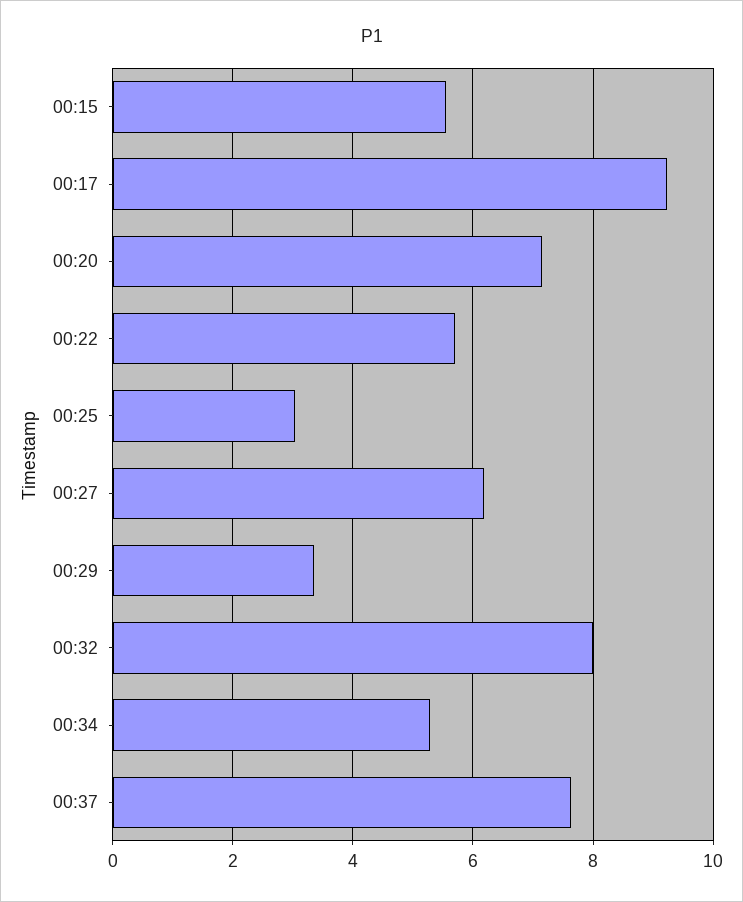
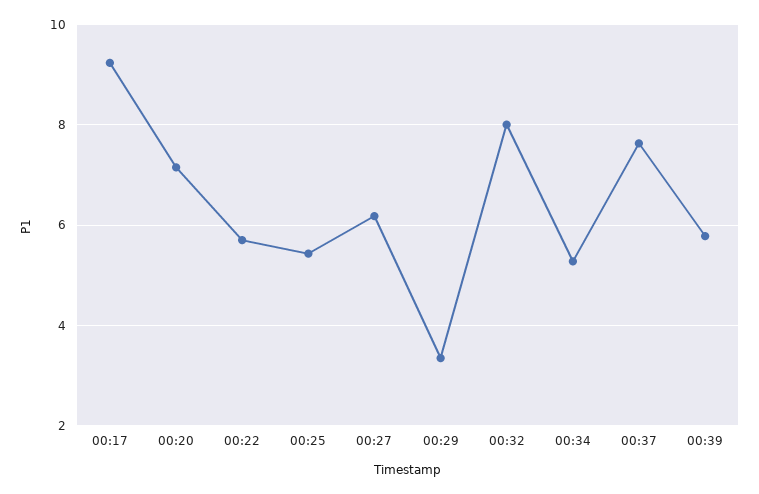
00:15: 5.6 -> none
00:25: 3 -> 5.4
00:39: none -> 5.8

